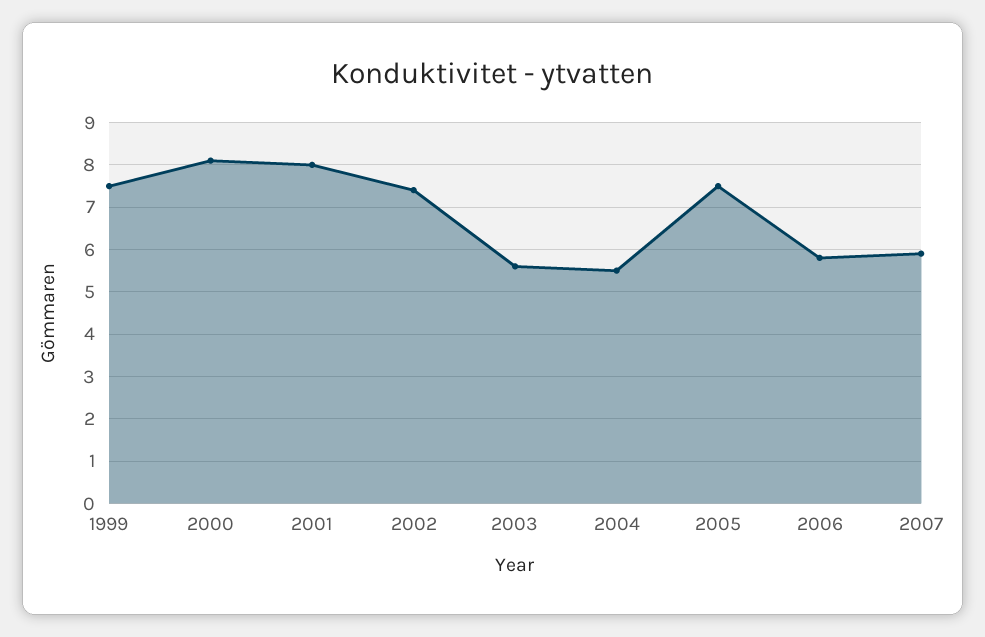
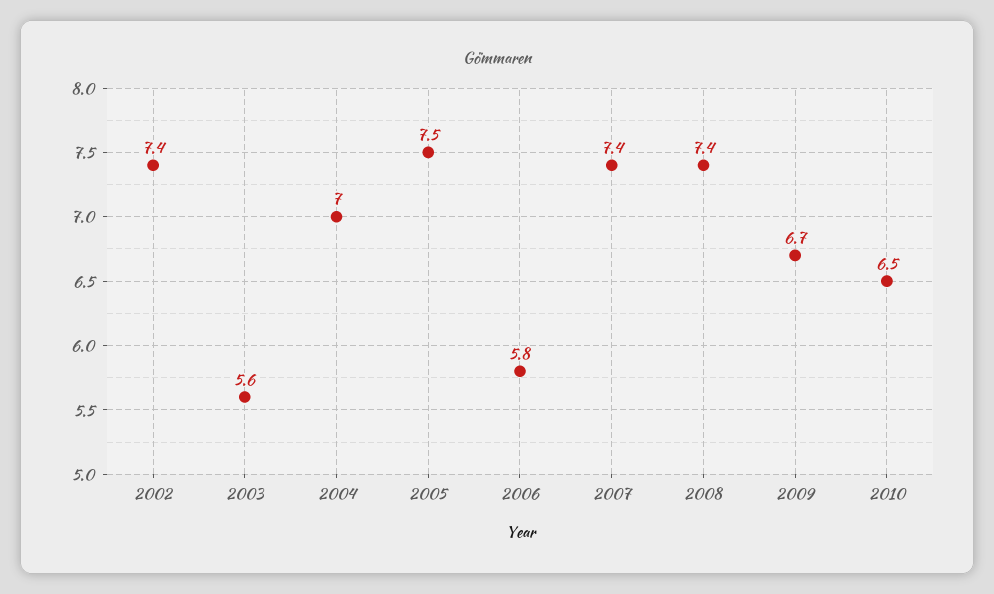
1999: 7.5 -> none
2000: 8 -> none
2001: 8 -> none
2004: 5.5 -> 7
2007: 6 -> 7.4
2008: none -> 7.4
2009: none -> 6.7
2010: none -> 6.5

